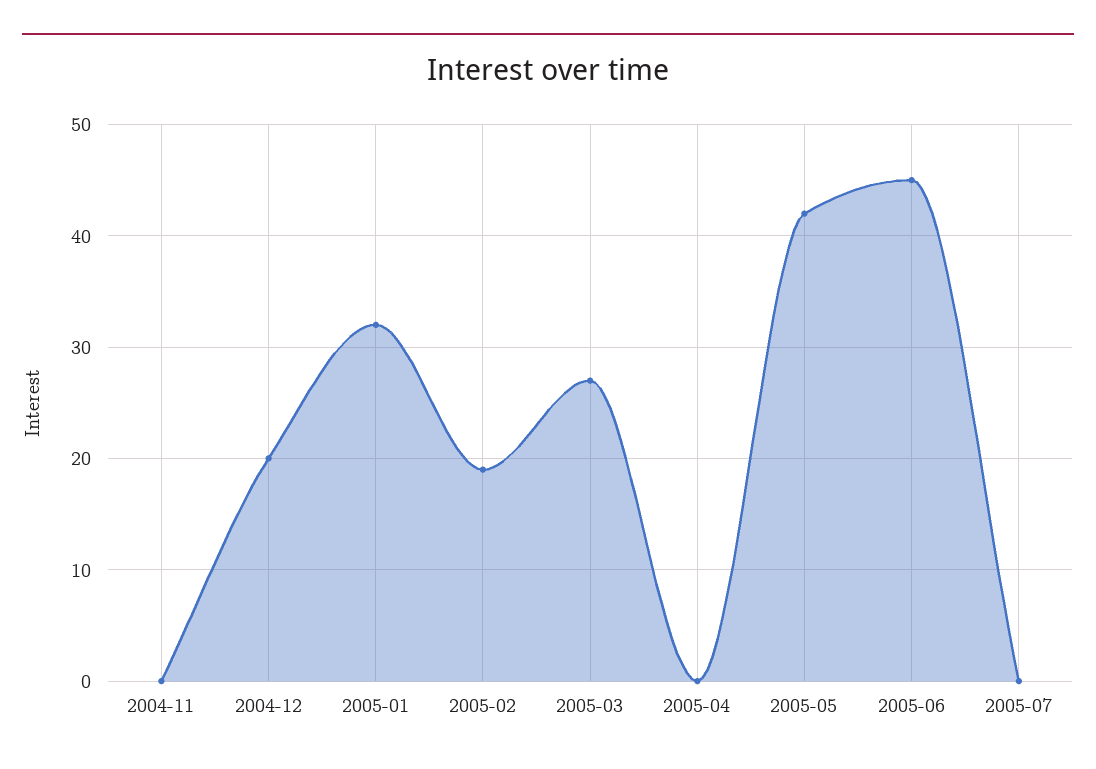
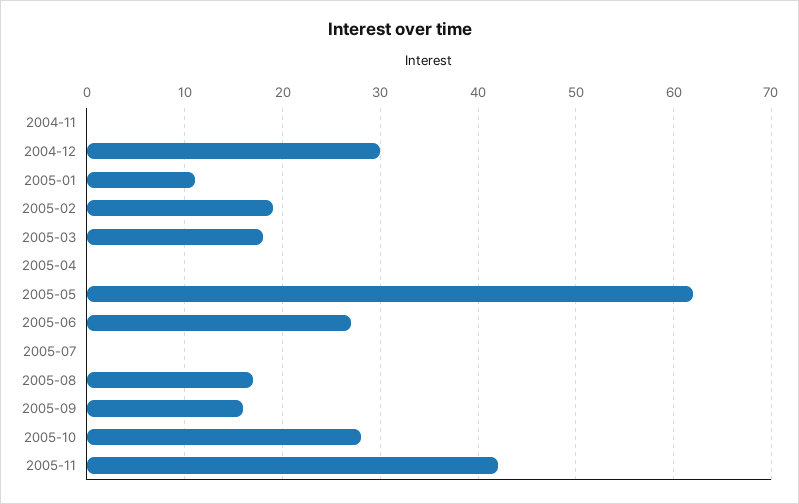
2004-12: 20 -> 30
2005-01: 32 -> 11
2005-03: 27 -> 18
2005-05: 42 -> 62
2005-06: 45 -> 27
2005-08: none -> 17
2005-09: none -> 16
2005-10: none -> 28
2005-11: none -> 42

